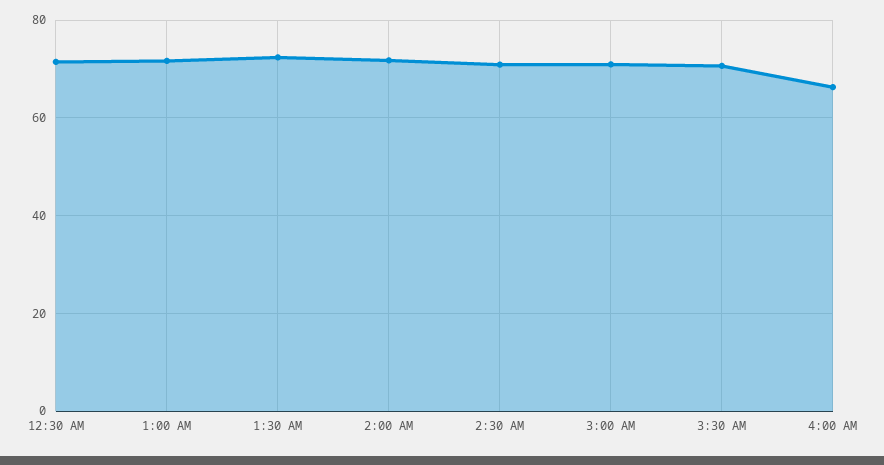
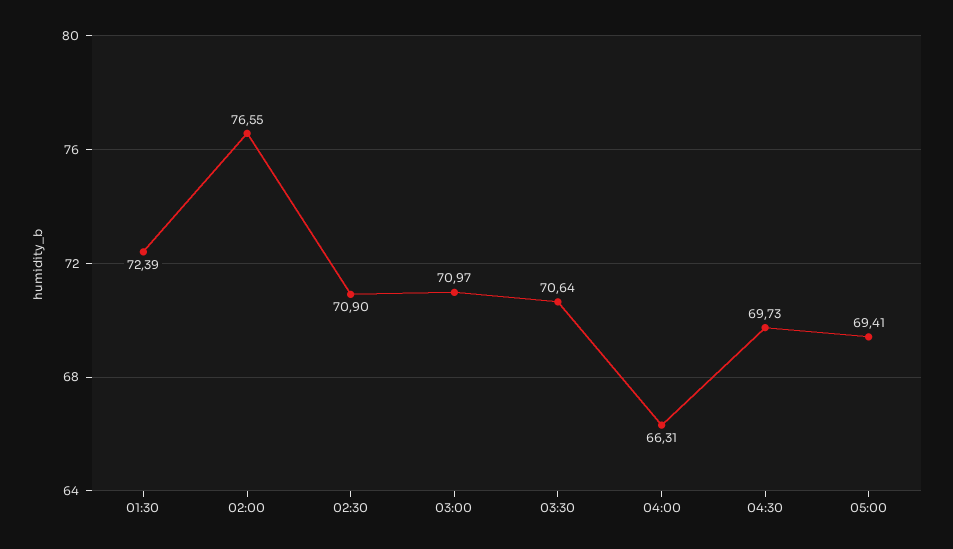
12:30 AM: 72 -> none
1:00 AM: 72 -> none
2:00 AM: 72 -> 76.55
04:30: none -> 69.73
05:00: none -> 69.41

